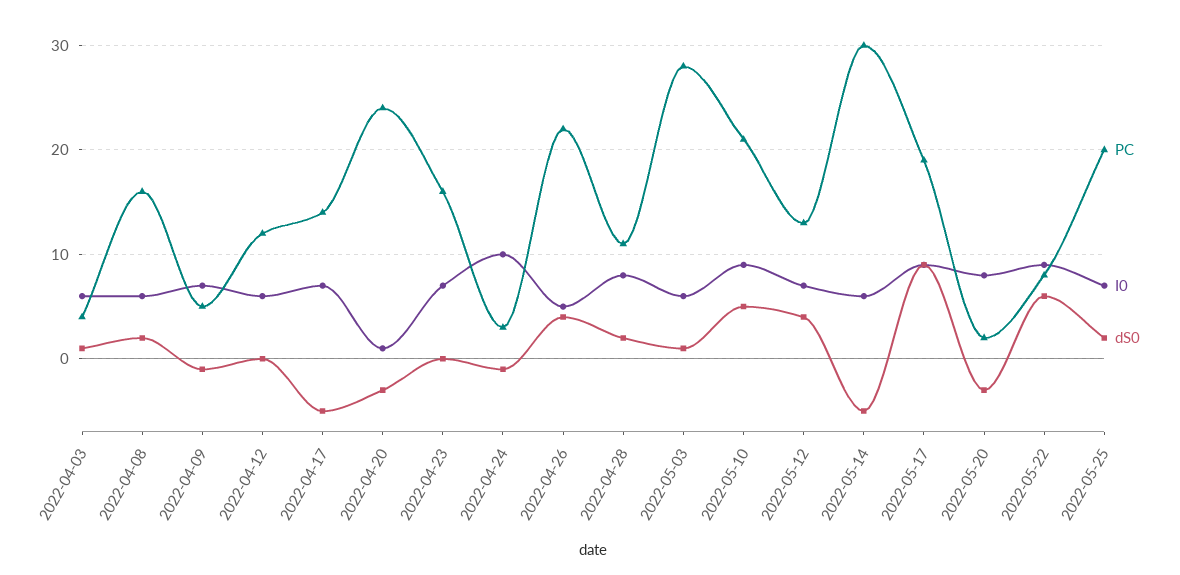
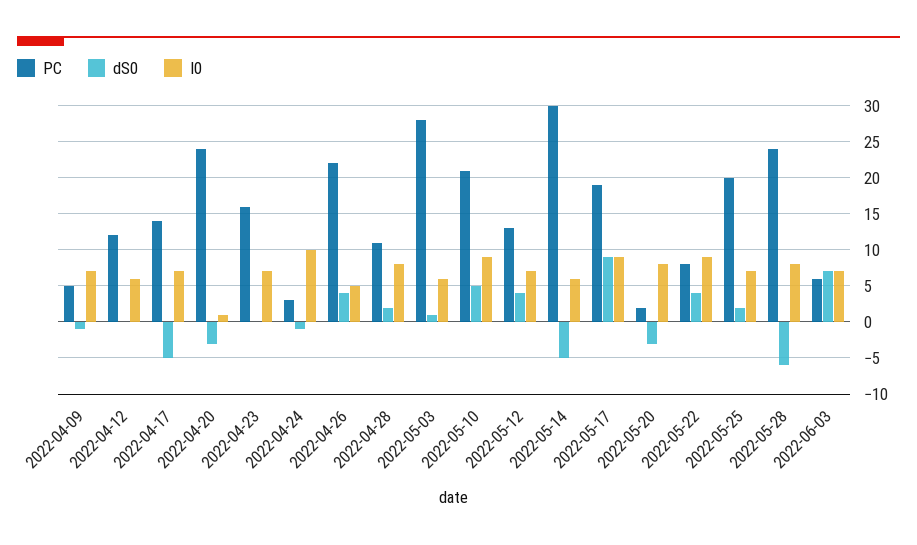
PC, 2022-04-03: 4 -> none
I0, 2022-04-03: 6 -> none
dS0, 2022-04-03: 1 -> none
PC, 2022-04-08: 16 -> none
I0, 2022-04-08: 6 -> none
dS0, 2022-04-08: 2 -> none
dS0, 2022-05-22: 6 -> 4
PC, 2022-05-28: none -> 24
dS0, 2022-05-28: none -> -6
I0, 2022-05-28: none -> 8
PC, 2022-06-03: none -> 6
dS0, 2022-06-03: none -> 7
I0, 2022-06-03: none -> 7

